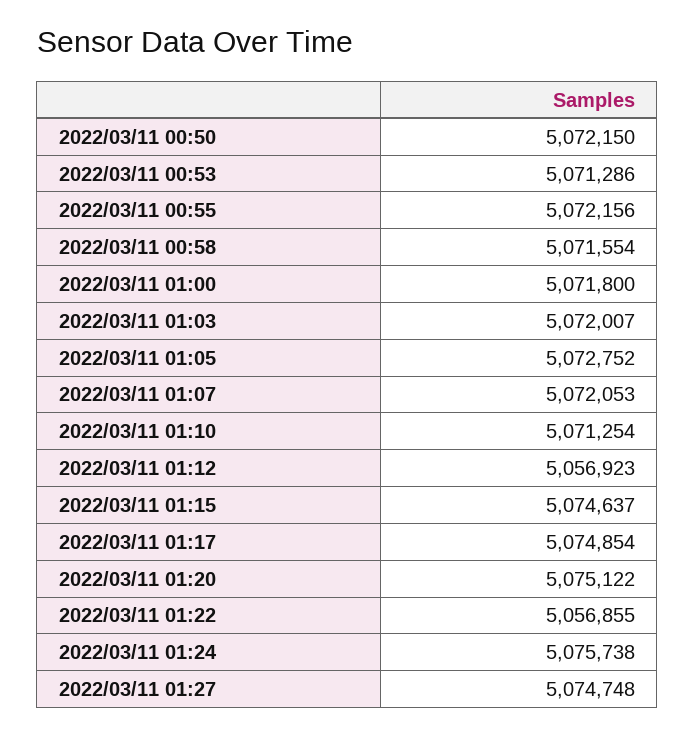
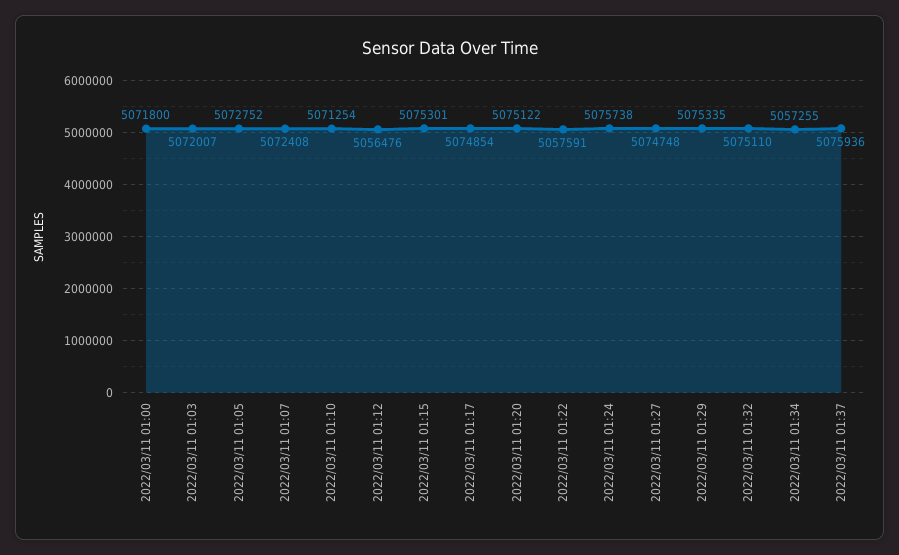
2022/03/11 00:50: 5072150 -> none
2022/03/11 00:53: 5071286 -> none
2022/03/11 00:55: 5072156 -> none
2022/03/11 00:58: 5071554 -> none
2022/03/11 01:07: 5072053 -> 5072408
2022/03/11 01:12: 5056923 -> 5056476
2022/03/11 01:15: 5074637 -> 5075301
2022/03/11 01:22: 5056855 -> 5057591
2022/03/11 01:29: none -> 5075335
2022/03/11 01:32: none -> 5075110
2022/03/11 01:34: none -> 5057255
2022/03/11 01:37: none -> 5075936

